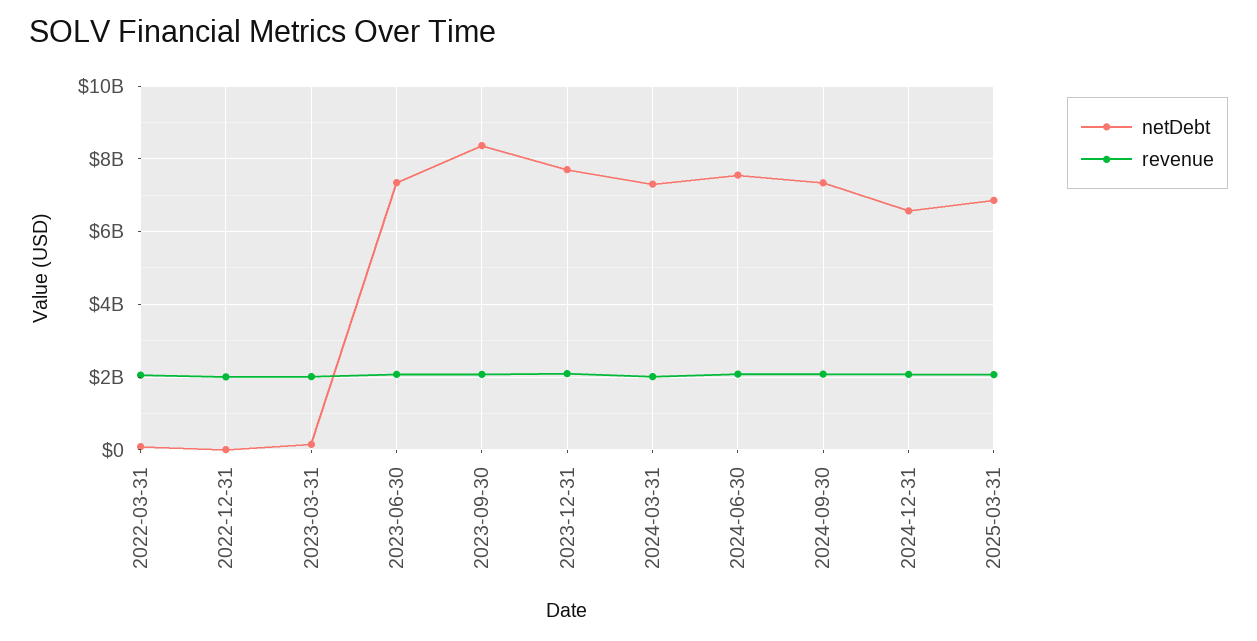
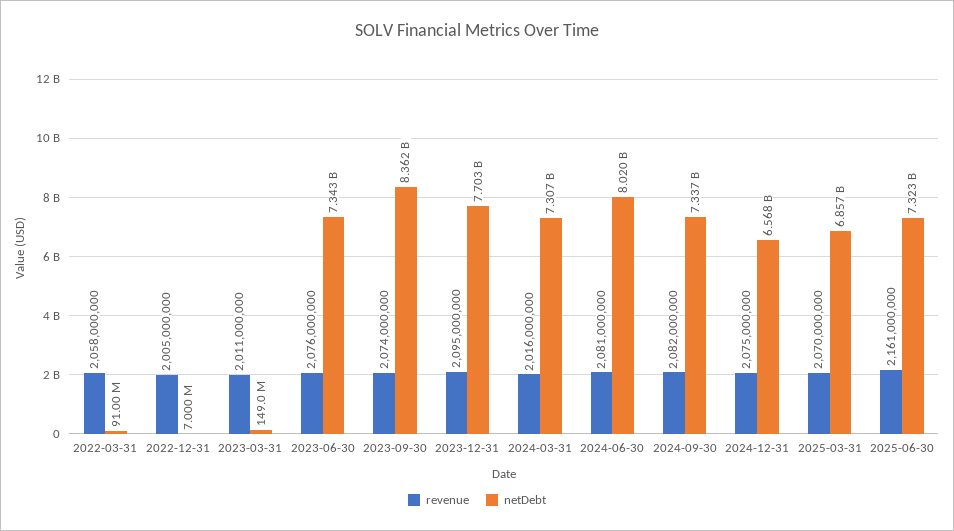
netDebt, 2024-06-30: 7600000000 -> 8020000000
revenue, 2025-06-30: none -> 2161000000
netDebt, 2025-06-30: none -> 7323000000

